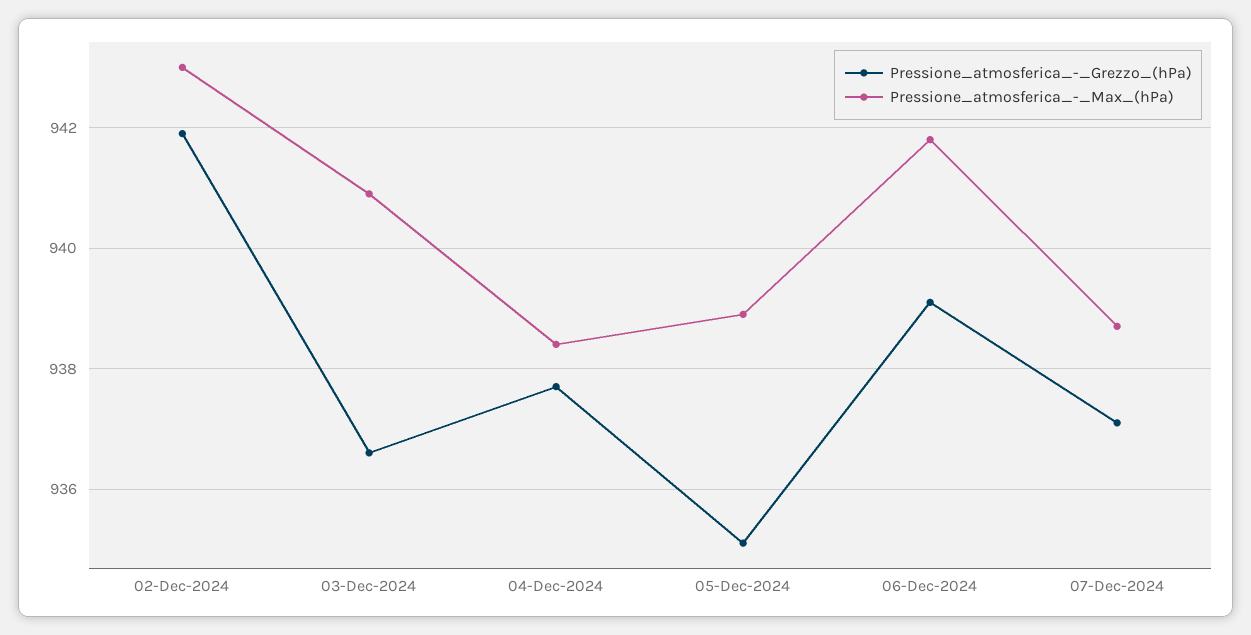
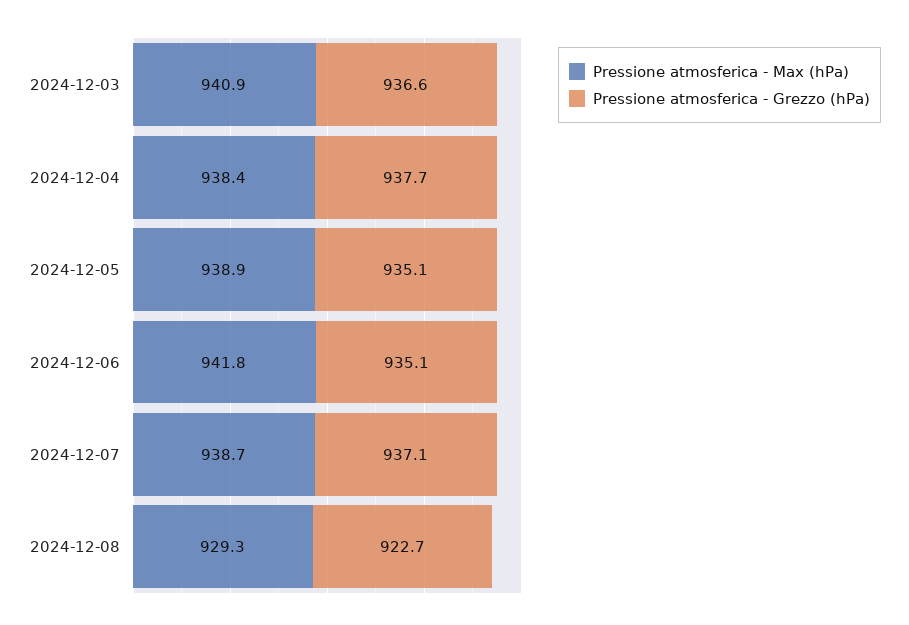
Pressione_atmosferica_-_Grezzo_(hPa), 02-Dec-2024: 942 -> none
Pressione_atmosferica_-_Max_(hPa), 02-Dec-2024: 943 -> none
Pressione_atmosferica_-_Grezzo_(hPa), 06-Dec-2024: 939 -> 935.1
Pressione_atmosferica_-_Max_(hPa), 2024-12-08: none -> 929.3
Pressione_atmosferica_-_Grezzo_(hPa), 2024-12-08: none -> 922.7

